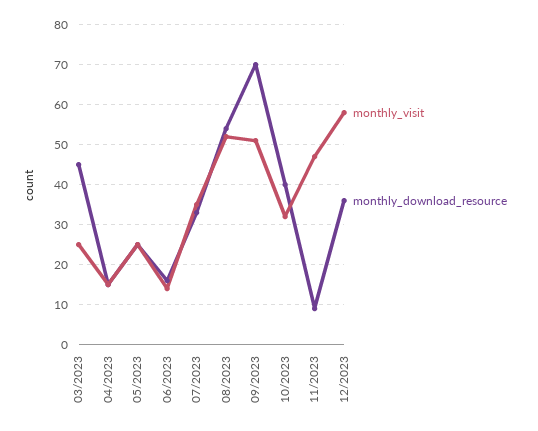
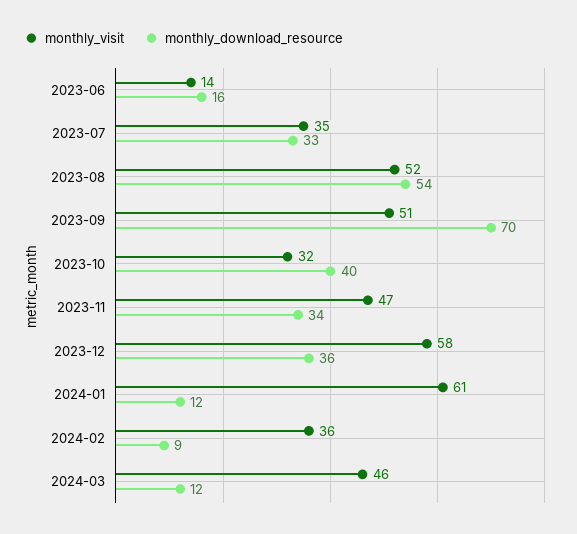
monthly_visit, 03/2023: 25 -> none
monthly_download_resource, 03/2023: 45 -> none
monthly_visit, 04/2023: 15 -> none
monthly_download_resource, 04/2023: 15 -> none
monthly_visit, 05/2023: 25 -> none
monthly_download_resource, 05/2023: 25 -> none
monthly_download_resource, 11/2023: 10 -> 34
monthly_visit, 2024-01: none -> 61
monthly_download_resource, 2024-01: none -> 12
monthly_visit, 2024-02: none -> 36
monthly_download_resource, 2024-02: none -> 9
monthly_visit, 2024-03: none -> 46
monthly_download_resource, 2024-03: none -> 12

